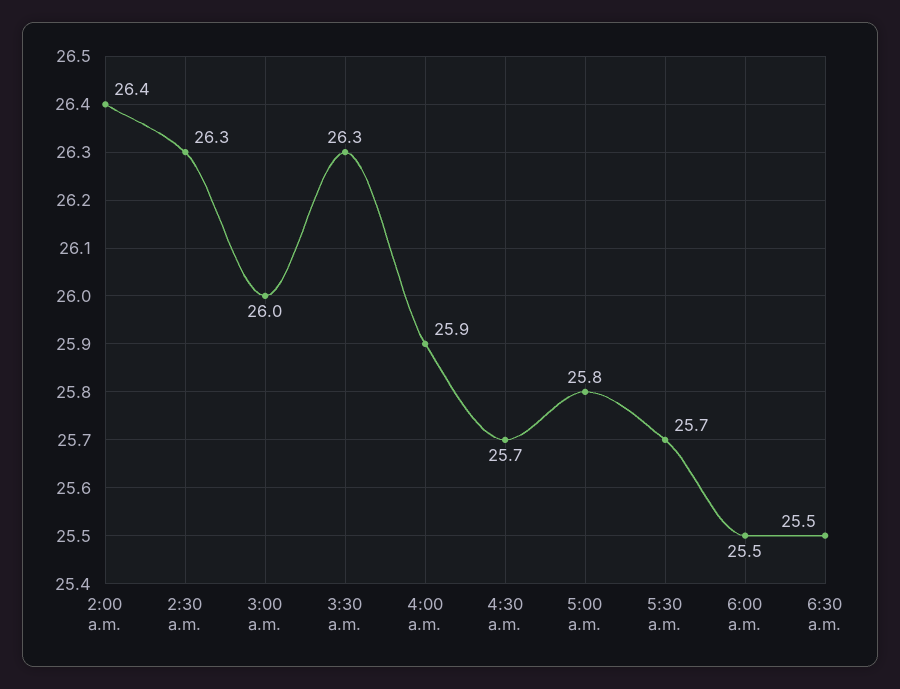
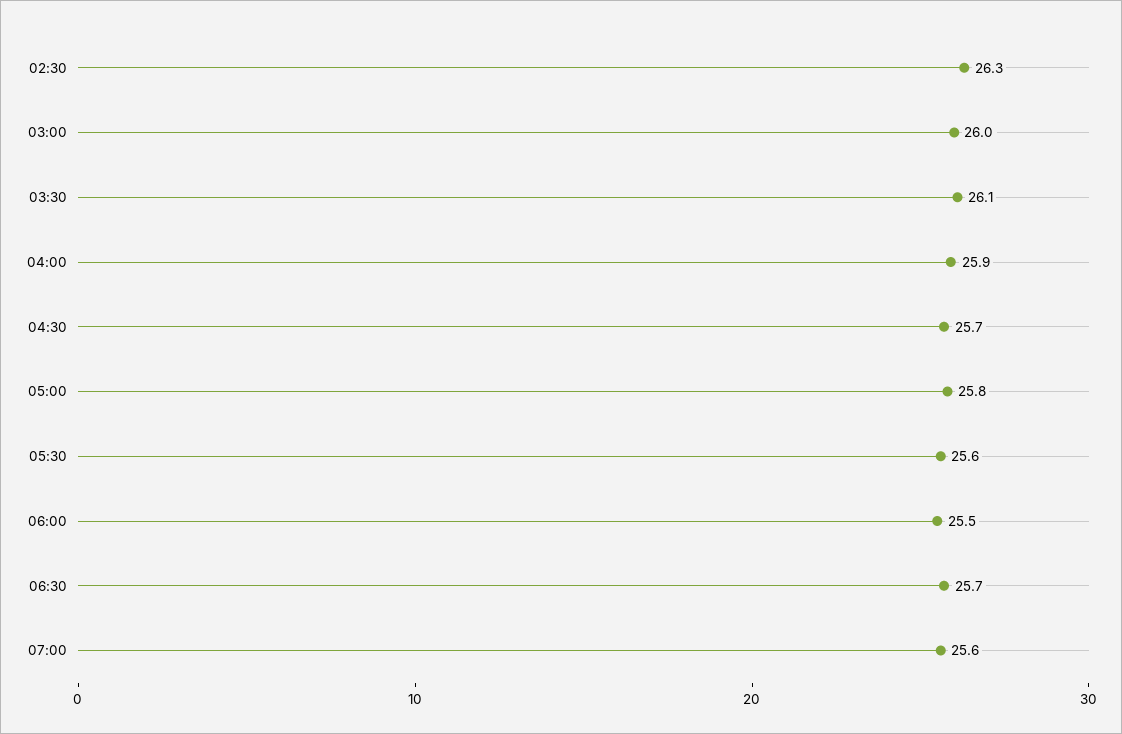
2:00 a.m.: 26.4 -> none
3:30 a.m.: 26.3 -> 26.1
5:30 a.m.: 25.7 -> 25.6
6:30 a.m.: 25.5 -> 25.7
07:00: none -> 25.6

